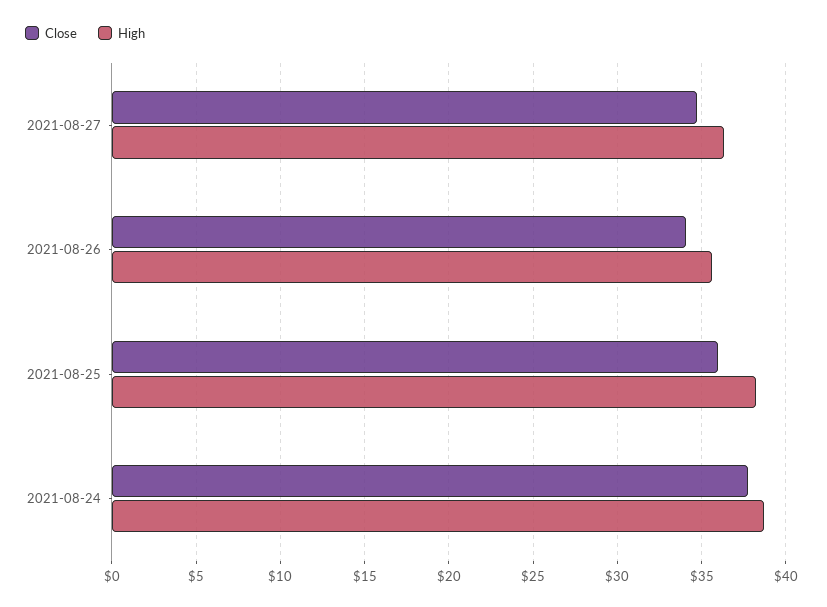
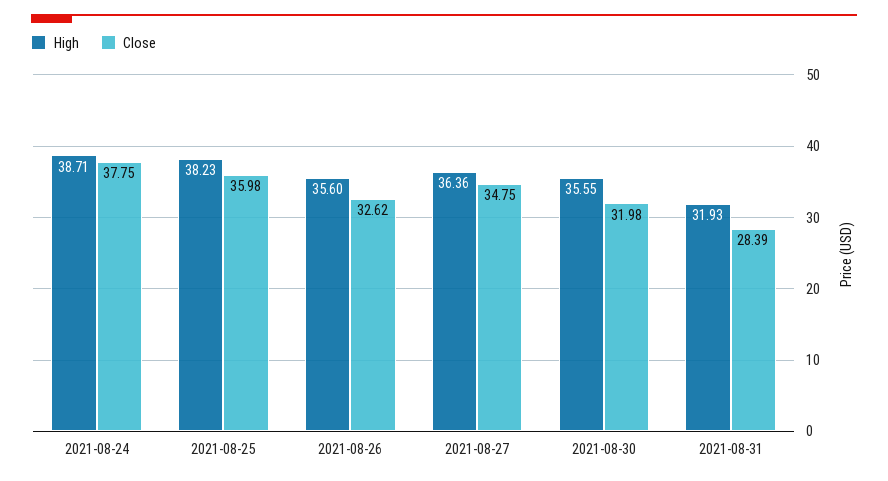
Close, 2021-08-26: 34 -> 32.62
High, 2021-08-30: none -> 35.55
Close, 2021-08-30: none -> 31.98
High, 2021-08-31: none -> 31.93
Close, 2021-08-31: none -> 28.39

